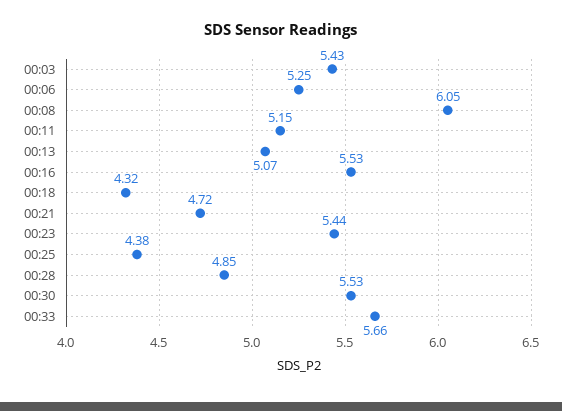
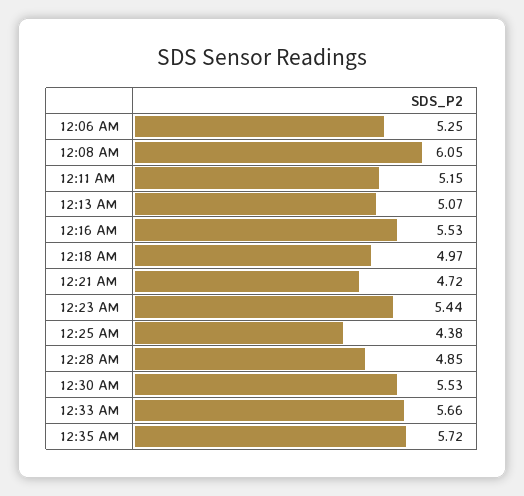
00:03: 5.43 -> none
00:18: 4.32 -> 4.97
12:35 AM: none -> 5.72

